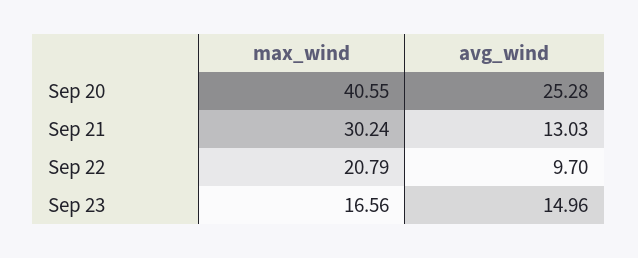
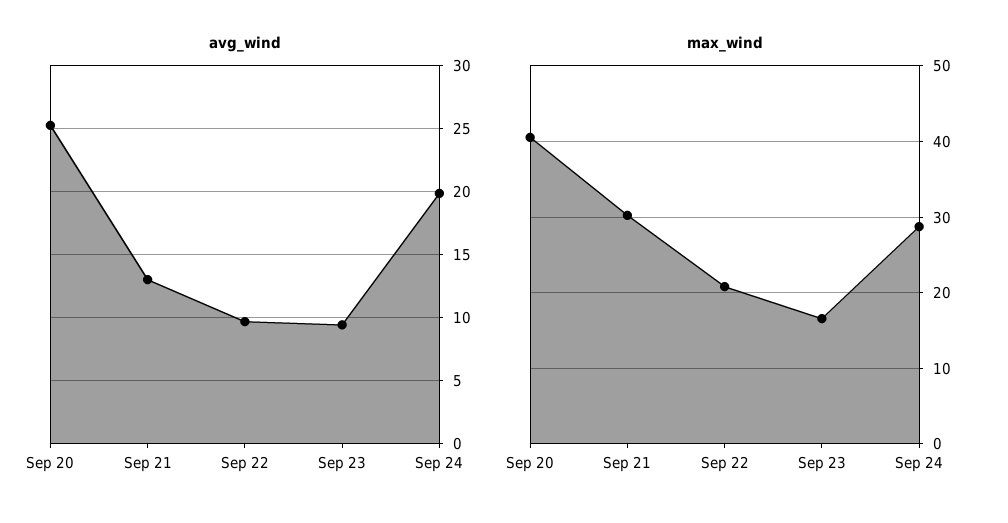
avg_wind, Sep 23: 14.96 -> 9.5
avg_wind, Sep 24: none -> 20
max_wind, Sep 24: none -> 29

